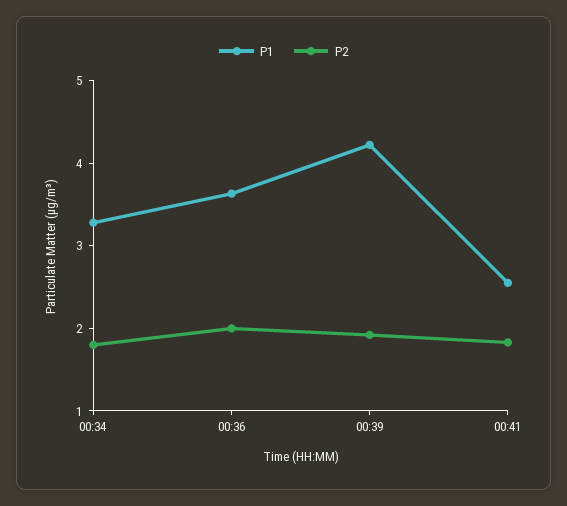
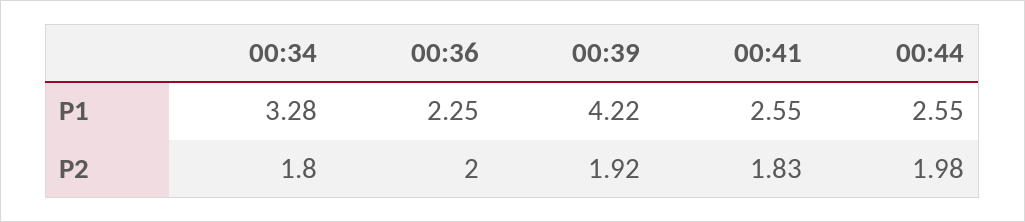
P1, 00:36: 3.6 -> 2.25
P1, 00:44: none -> 2.55
P2, 00:44: none -> 1.98

